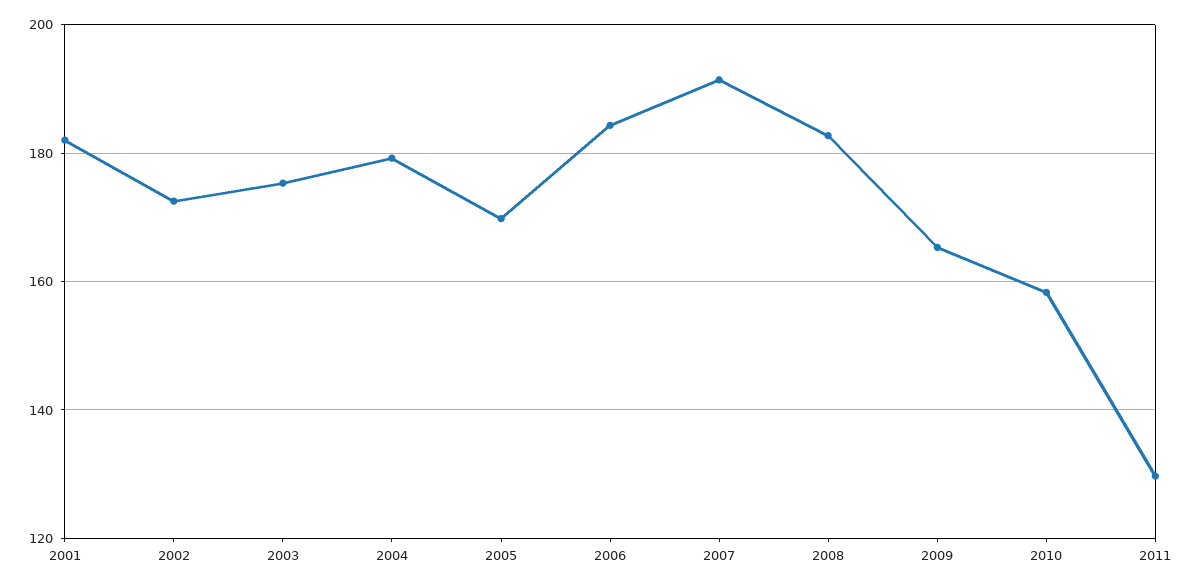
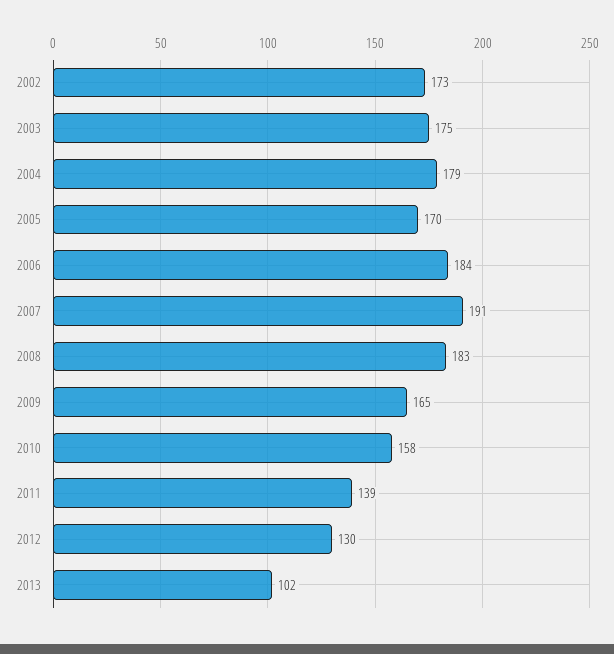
2001: 182 -> none
2011: 130 -> 139
2012: none -> 130
2013: none -> 102

